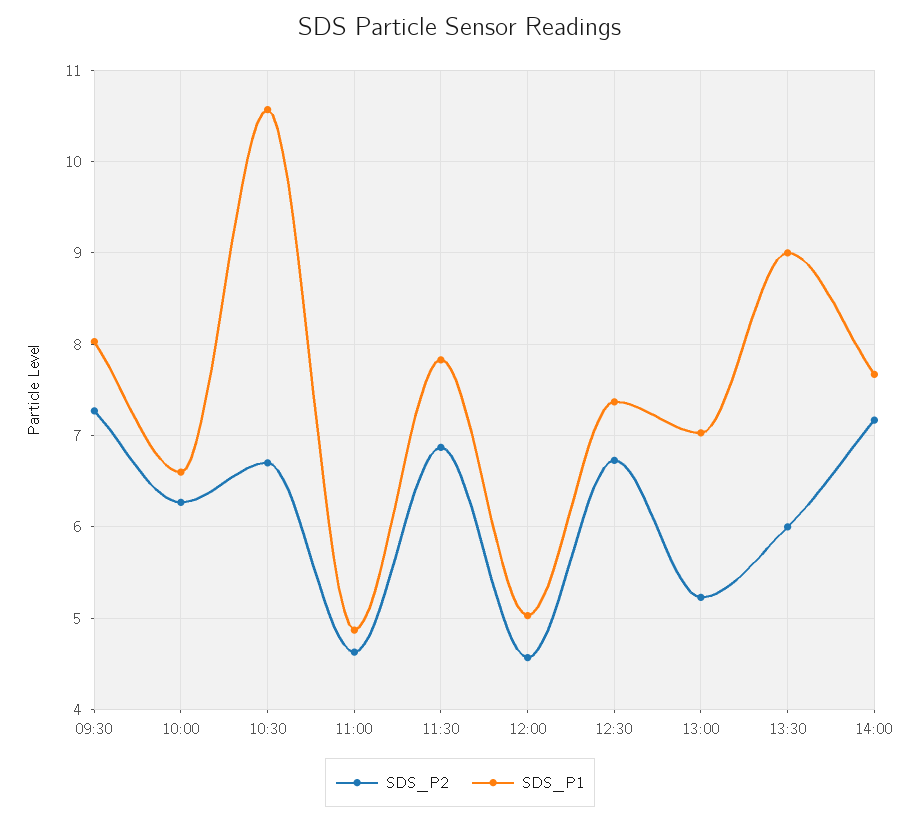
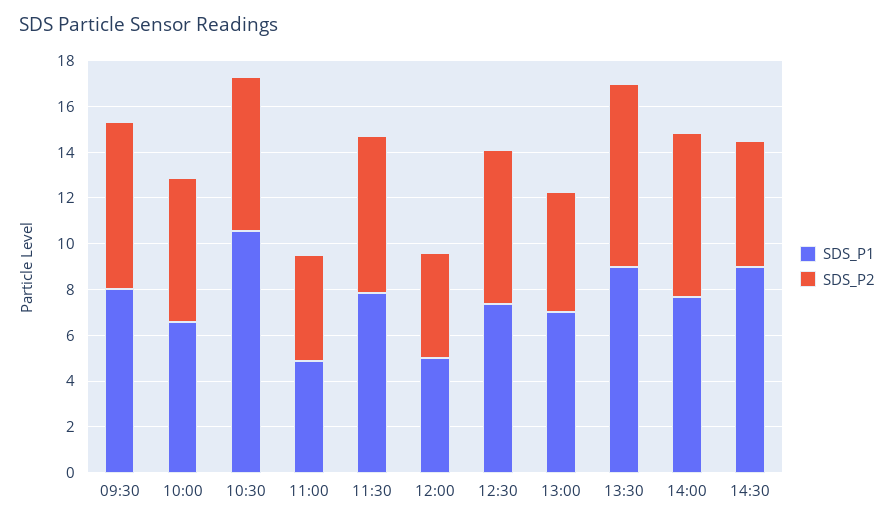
SDS_P2, 13:30: 6 -> 8
SDS_P1, 14:30: none -> 9
SDS_P2, 14:30: none -> 5.5

